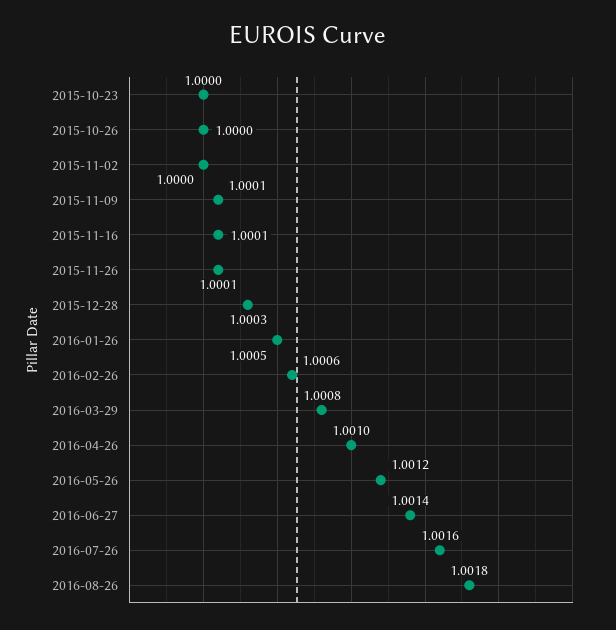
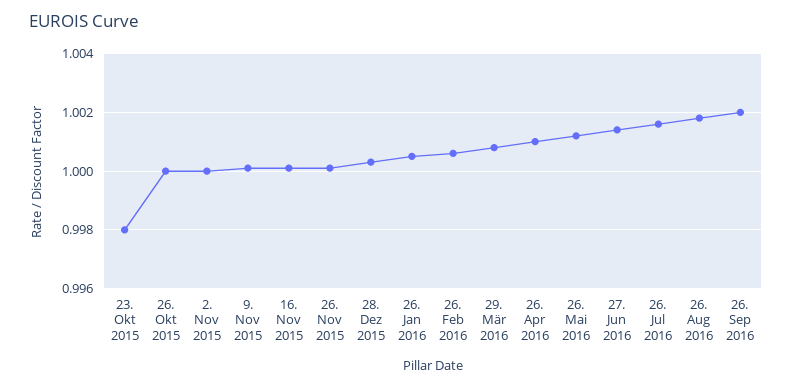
2015-10-23: 1 -> 0.998
26. Sep 2016: none -> 1.002

